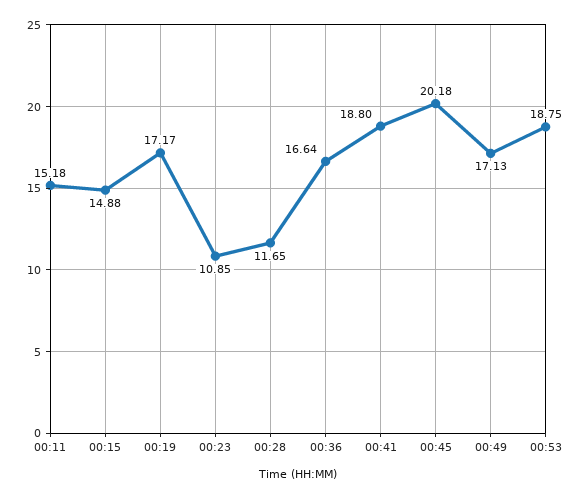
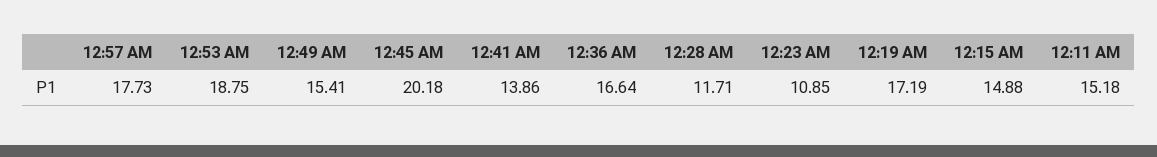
00:19: 17.17 -> 17.19
00:28: 11.65 -> 11.71
00:41: 18.8 -> 13.86
00:49: 17.13 -> 15.41
12:57 AM: none -> 17.73

